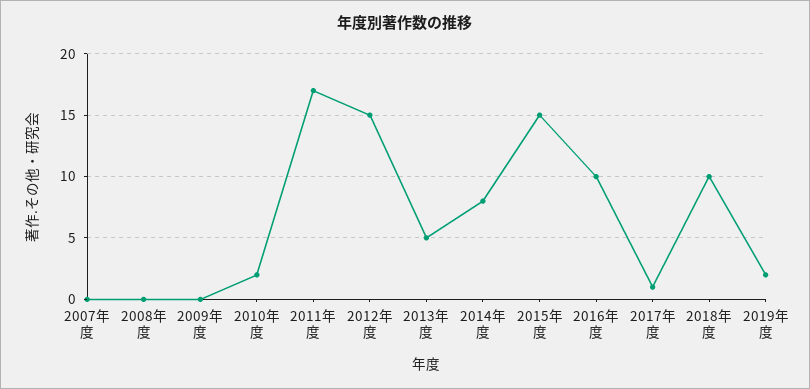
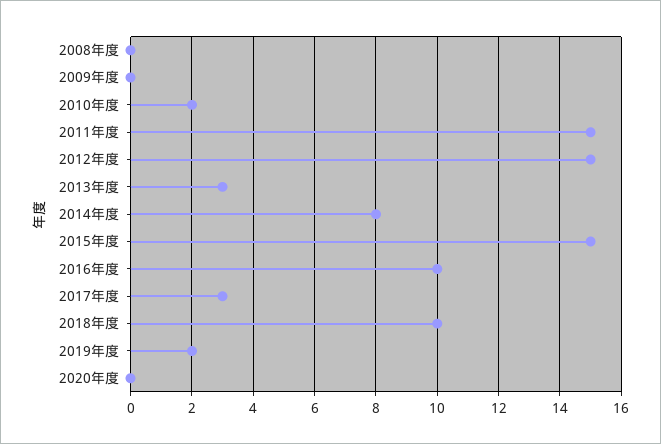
2007年度: 0 -> none
2011年度: 17 -> 15
2013年度: 5 -> 3
2017年度: 1 -> 3
2020年度: none -> 0

